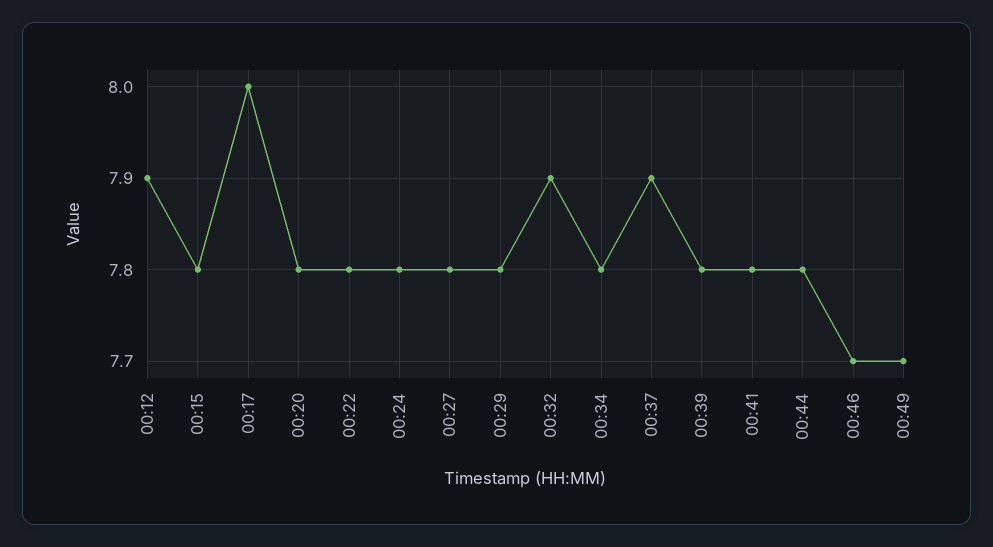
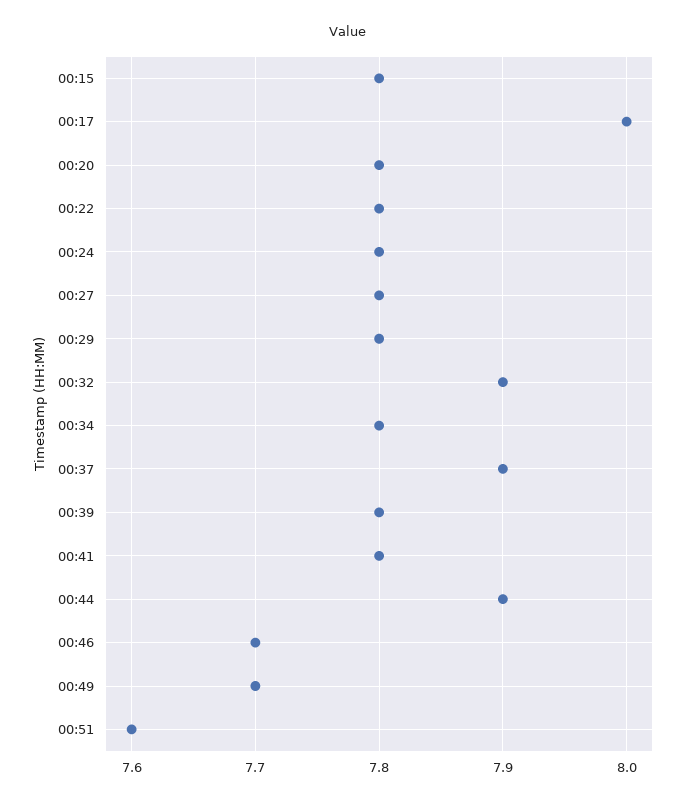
00:12: 7.9 -> none
00:44: 7.8 -> 7.9
00:51: none -> 7.6

